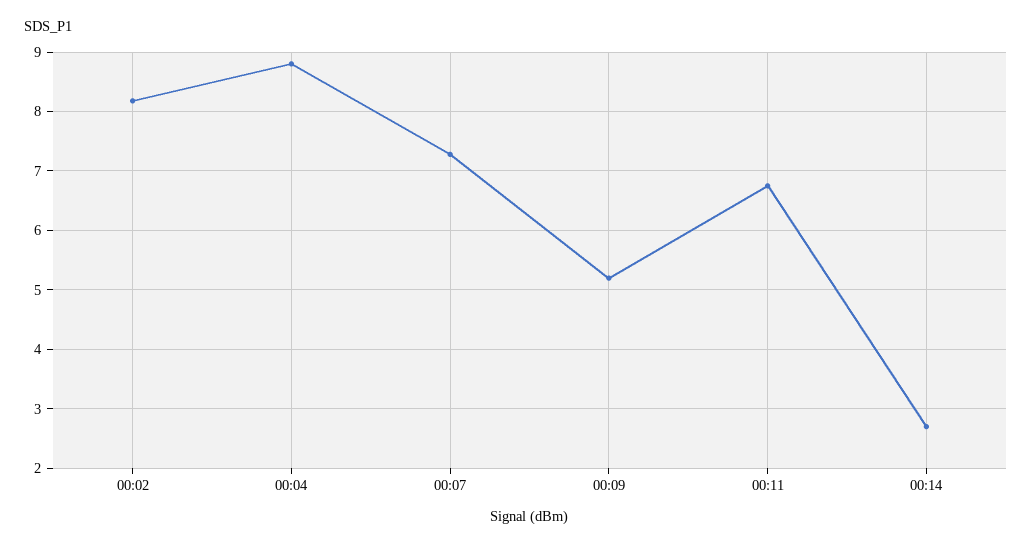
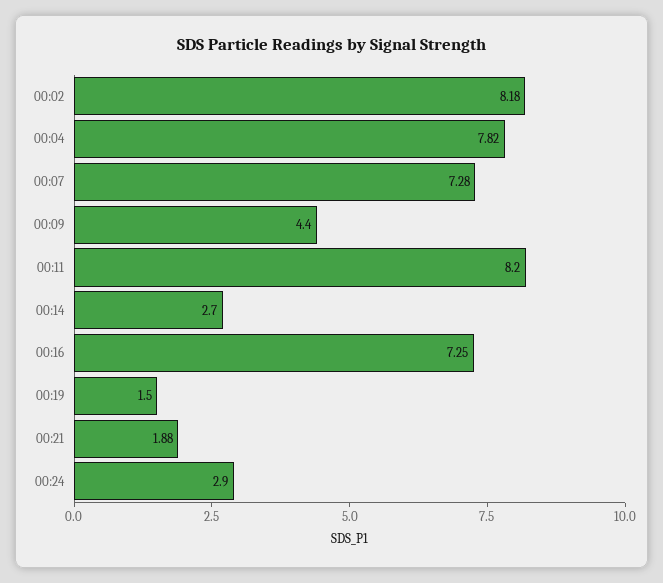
00:04: 8.8 -> 7.82
00:09: 5.2 -> 4.4
00:11: 6.8 -> 8.2
00:16: none -> 7.25
00:19: none -> 1.5
00:21: none -> 1.88
00:24: none -> 2.9

